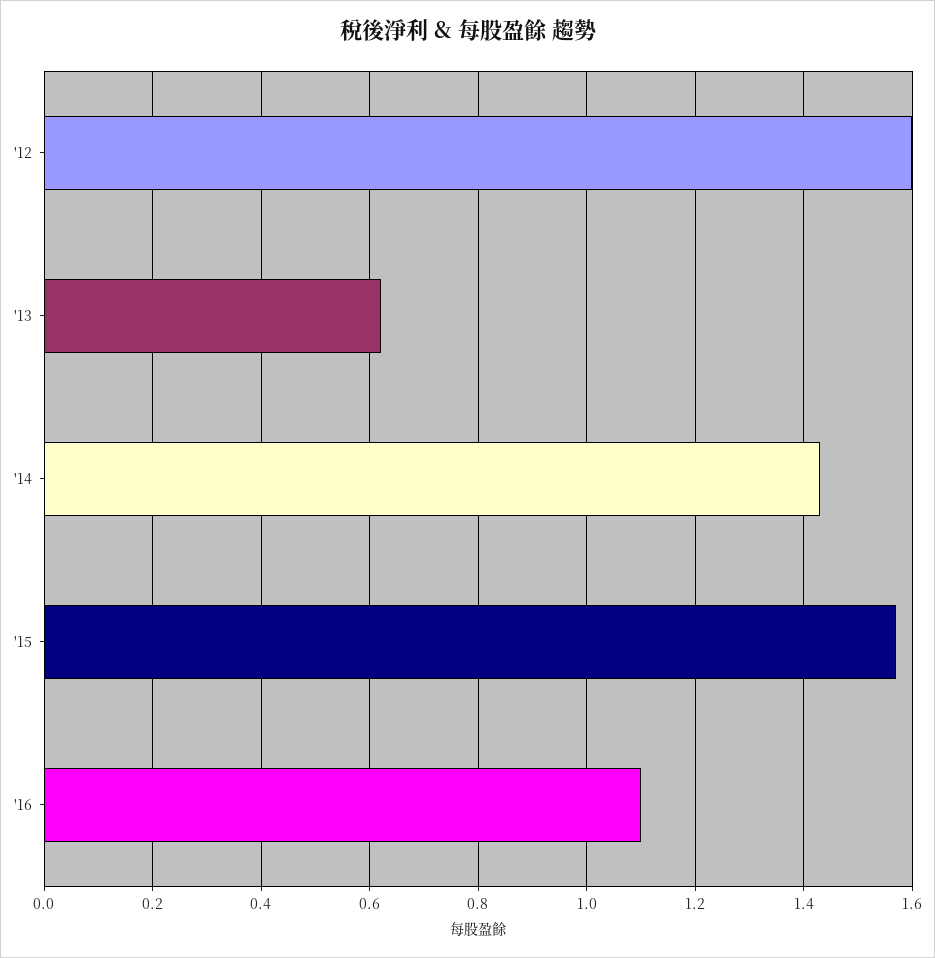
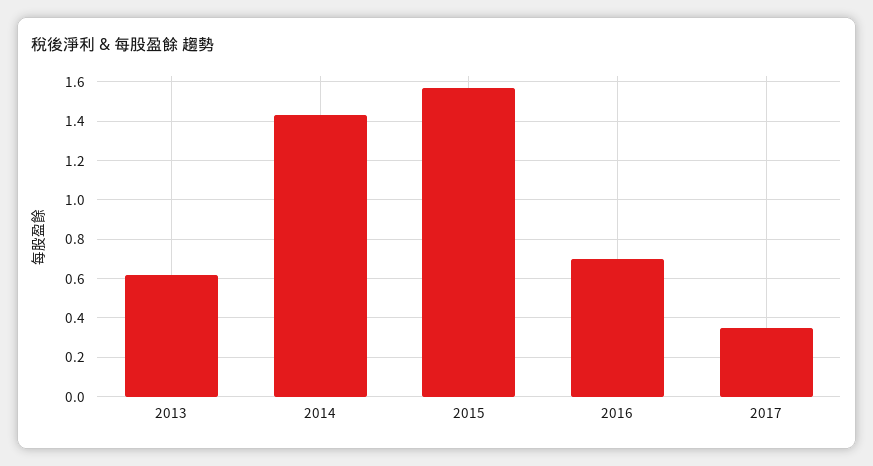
'12: 1.6 -> none
'16: 1.1 -> 0.7
2017: none -> 0.35

